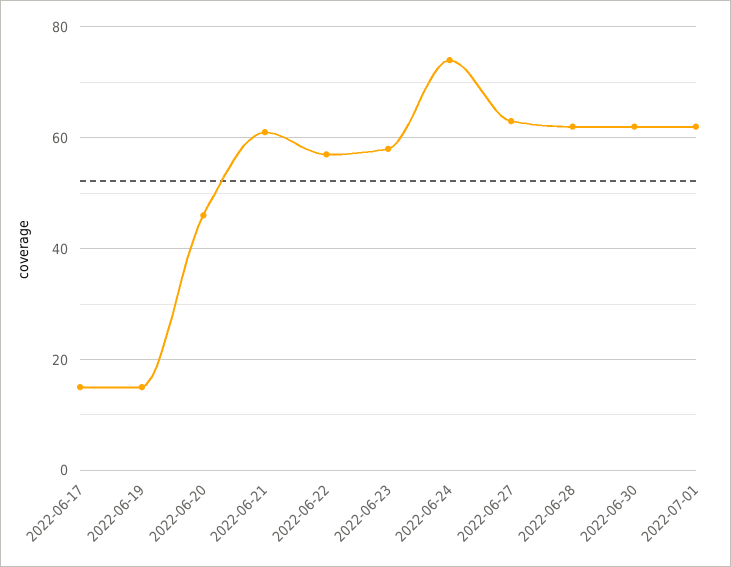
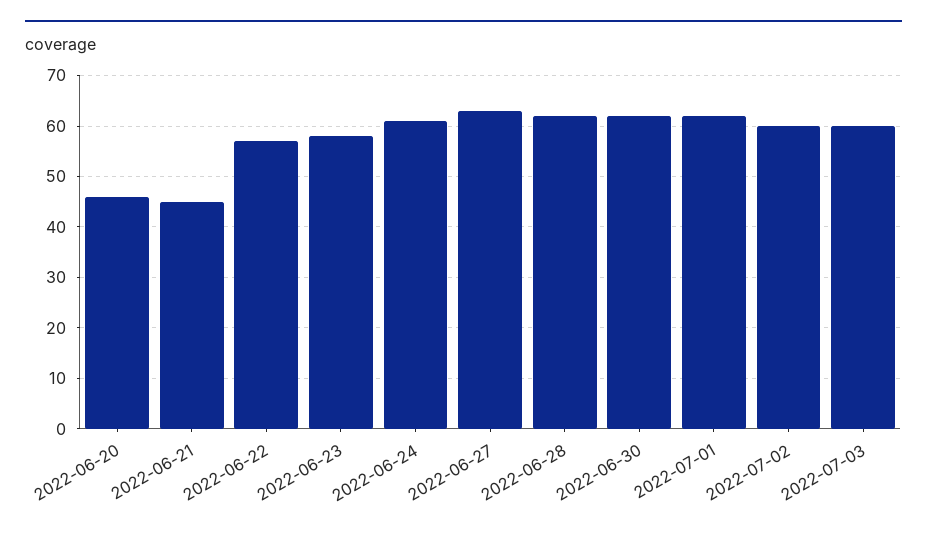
2022-06-17: 15 -> none
2022-06-19: 15 -> none
2022-06-21: 60 -> 45
2022-06-24: 75 -> 60
2022-07-02: none -> 60
2022-07-03: none -> 60

